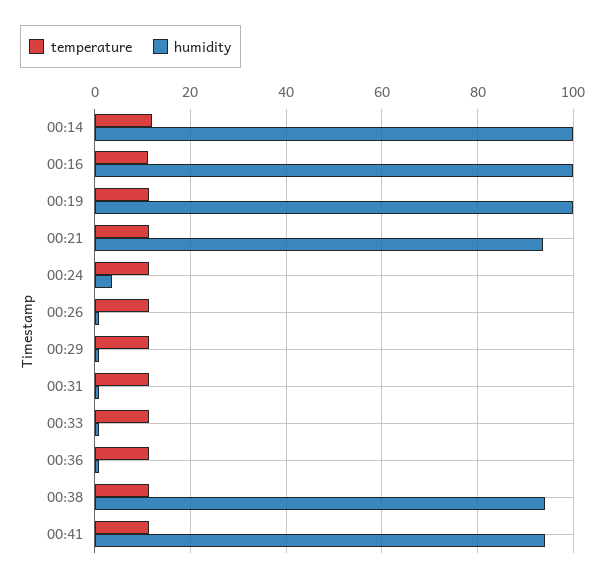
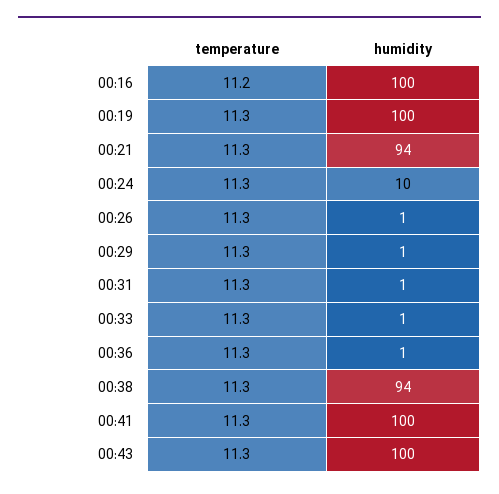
temperature, 00:14: 12 -> none
humidity, 00:14: 100 -> none
humidity, 00:24: 4 -> 10
humidity, 00:41: 94 -> 100
temperature, 00:43: none -> 11.3
humidity, 00:43: none -> 100

